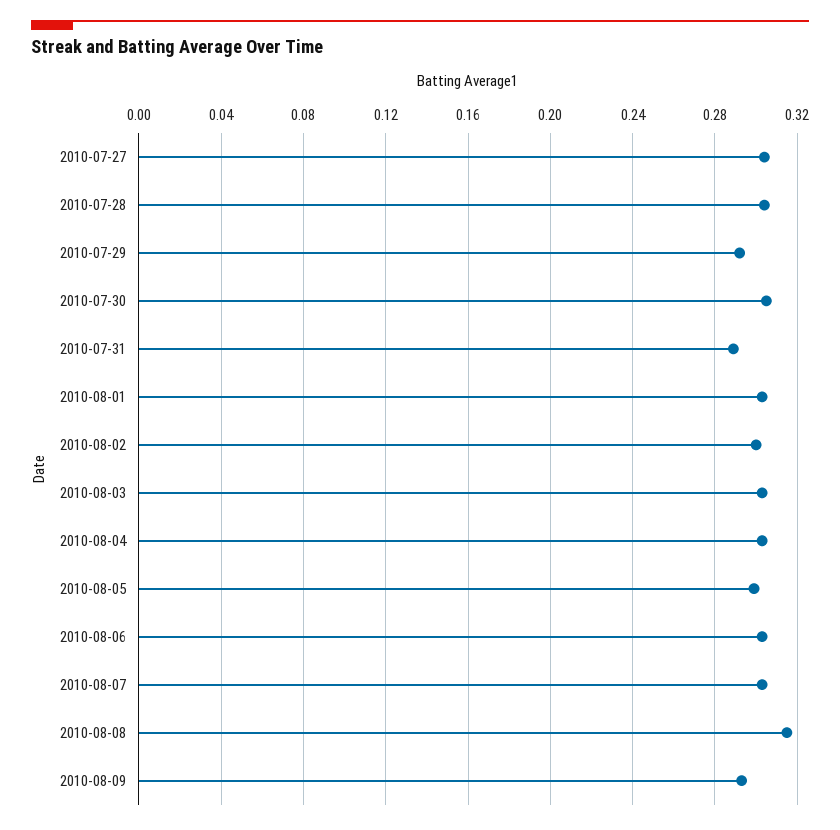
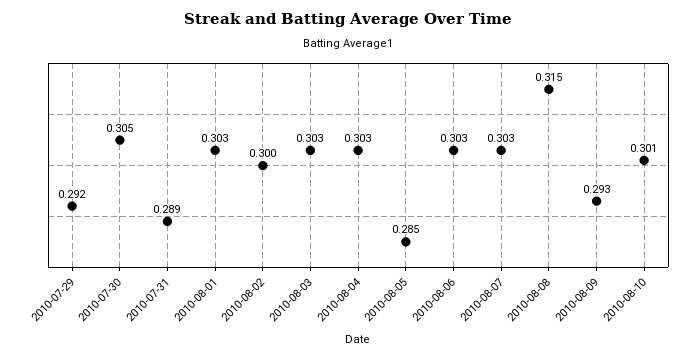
2010-07-27: 0.305 -> none
2010-07-28: 0.305 -> none
2010-08-05: 0.3 -> 0.285
2010-08-10: none -> 0.301

